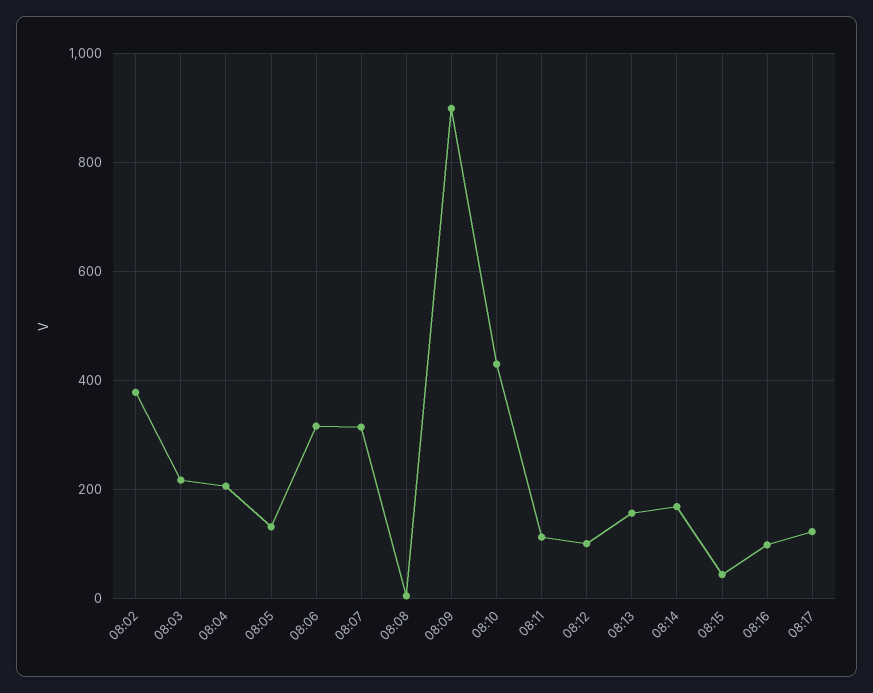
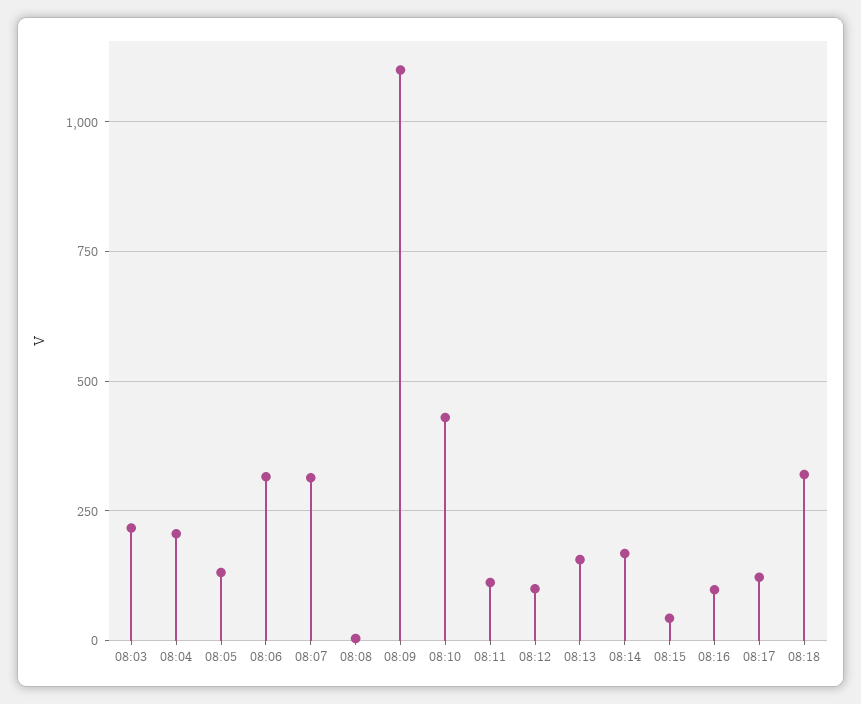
08:02: 380 -> none
08:09: 900 -> 1100
08:18: none -> 325

